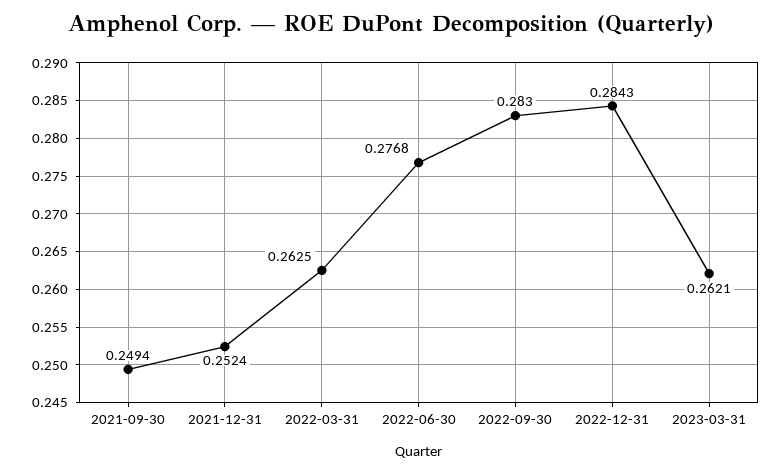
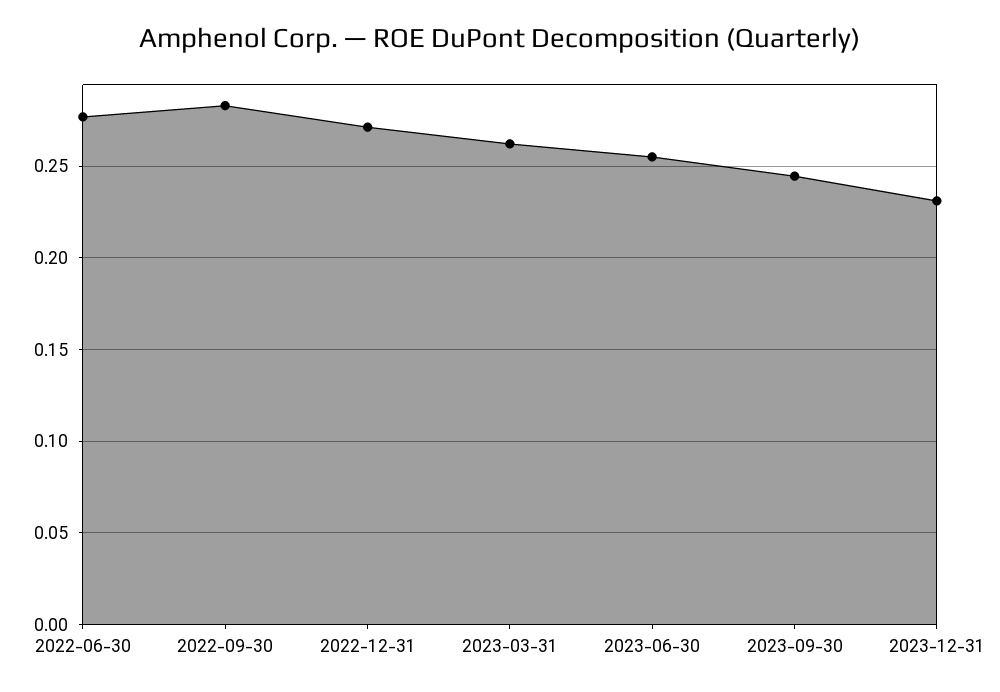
2021-09-30: 0.2494 -> none
2021-12-31: 0.2524 -> none
2022-03-31: 0.2625 -> none
2022-12-31: 0.2843 -> 0.27
2023-06-30: none -> 0.255
2023-09-30: none -> 0.245
2023-12-31: none -> 0.23

